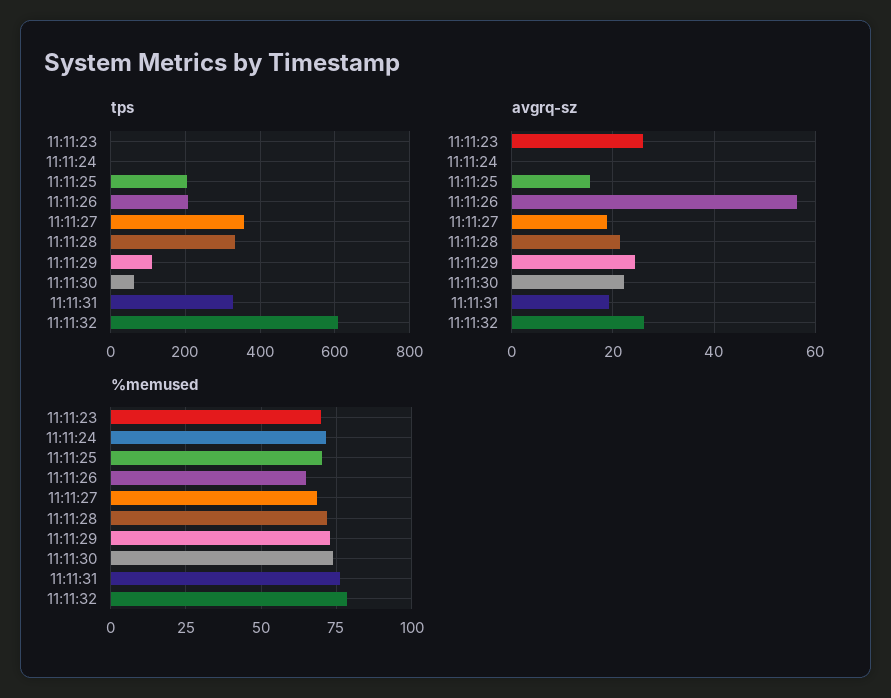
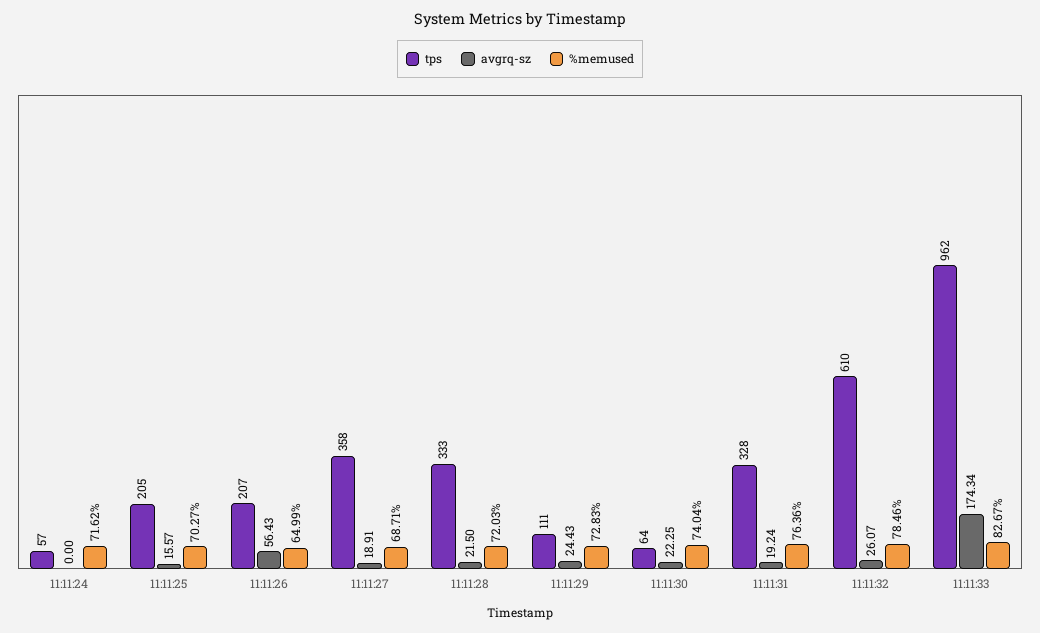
tps, 11:11:23: 0 -> none
tps, 11:11:24: 0 -> 57
avgrq-sz, 11:11:23: 26 -> none
%memused, 11:11:23: 70 -> none
tps, 11:11:33: none -> 962
avgrq-sz, 11:11:33: none -> 174.34
%memused, 11:11:33: none -> 82.67

